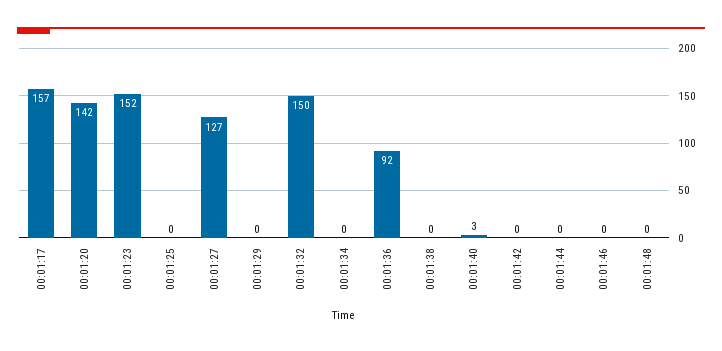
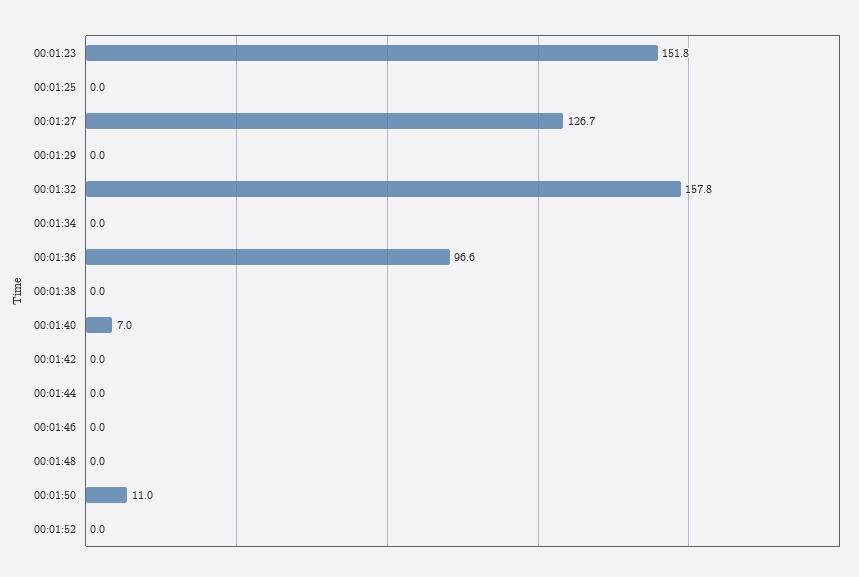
00:01:17: 157 -> none
00:01:20: 142 -> none
00:01:32: 150 -> 157.8
00:01:36: 92 -> 96.6
00:01:40: 3 -> 7
00:01:50: none -> 11
00:01:52: none -> 0

